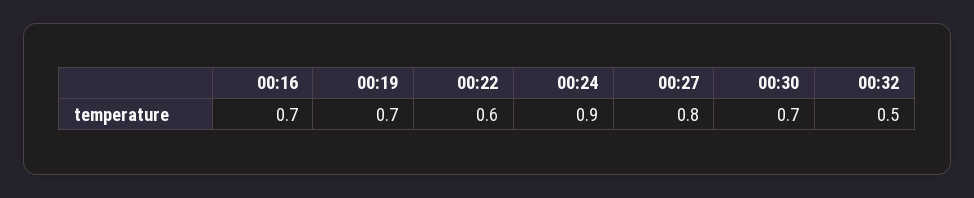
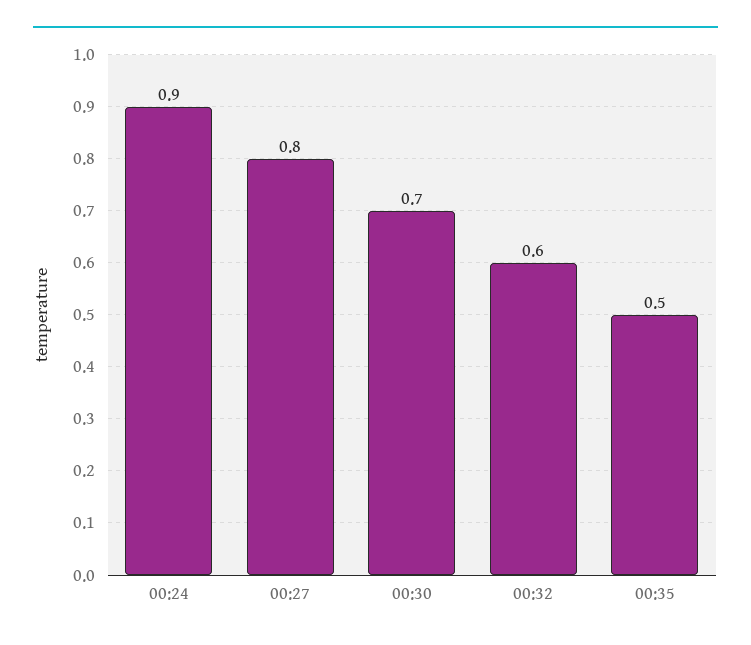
00:16: 0.7 -> none
00:19: 0.7 -> none
00:22: 0.6 -> none
00:32: 0.5 -> 0.6
00:35: none -> 0.5

